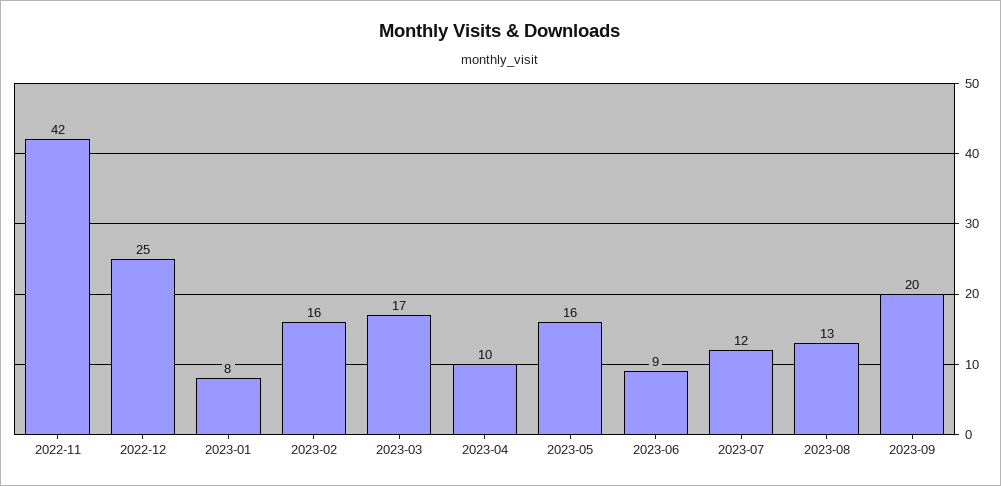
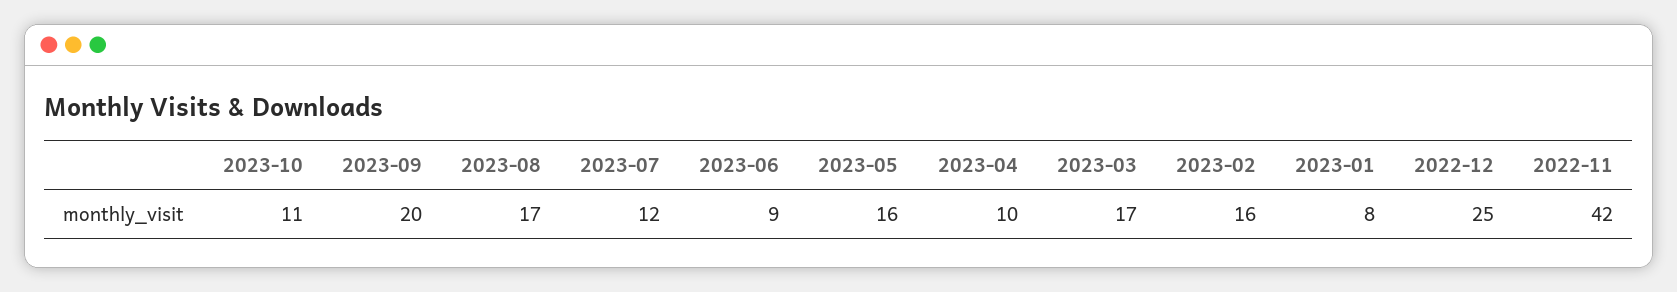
2023-08: 13 -> 17
2023-10: none -> 11

